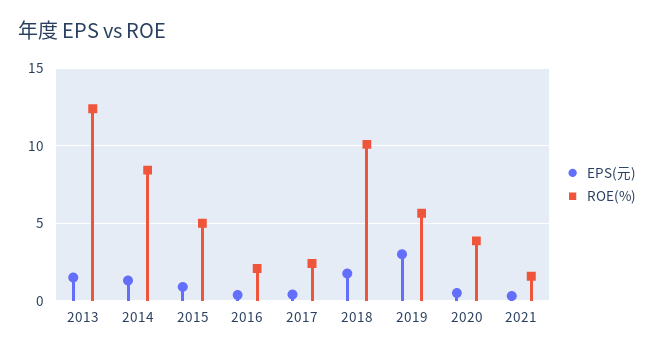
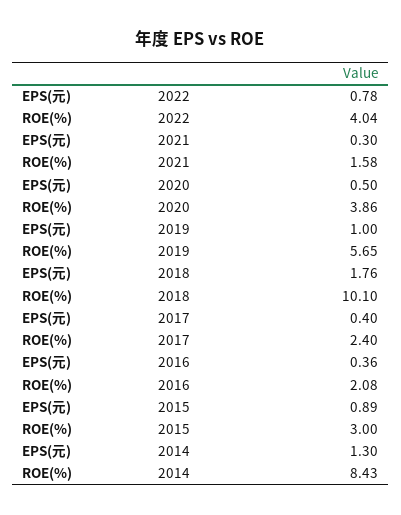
EPS(元), 2013: 1.5 -> none
ROE(%), 2013: 12.5 -> none
ROE(%), 2015: 5 -> 3
EPS(元), 2019: 3 -> 1
EPS(元), 2022: none -> 0.78
ROE(%), 2022: none -> 4.04

